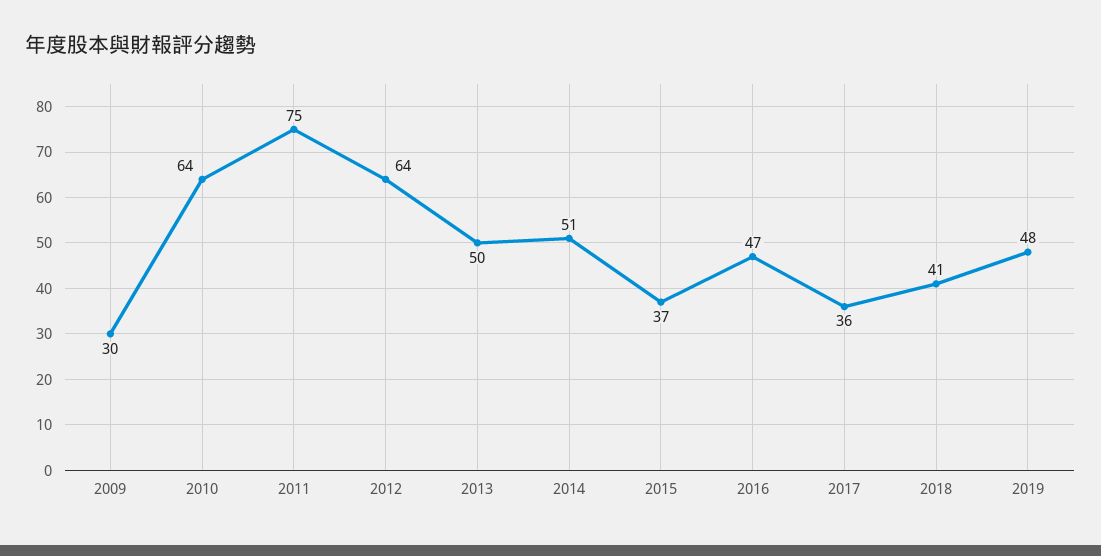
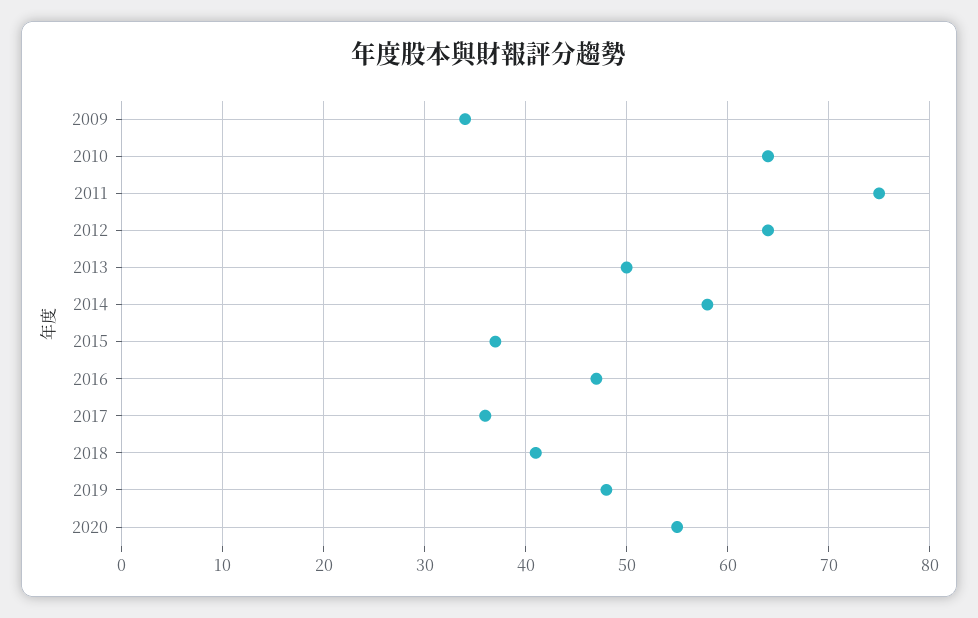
2009: 30 -> 34
2014: 51 -> 58
2020: none -> 55

